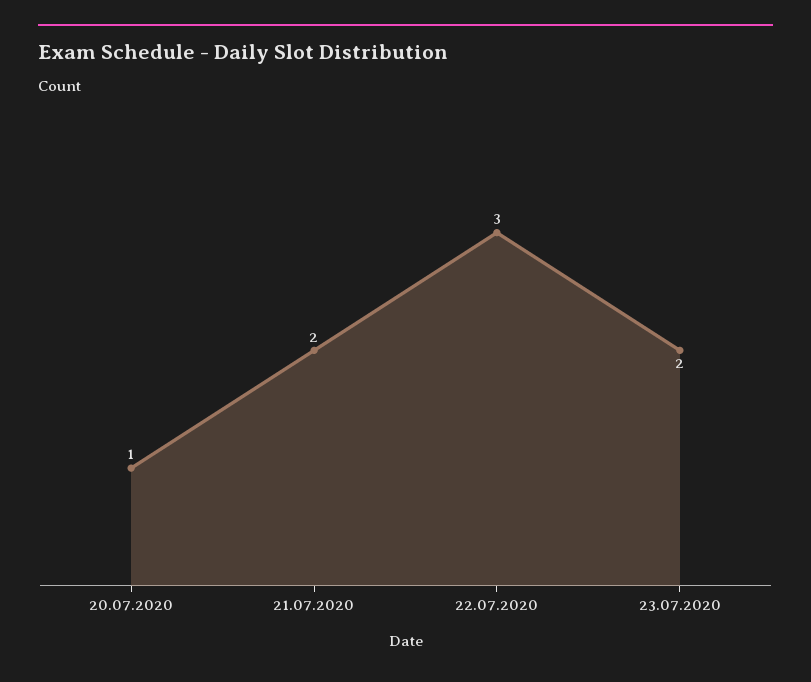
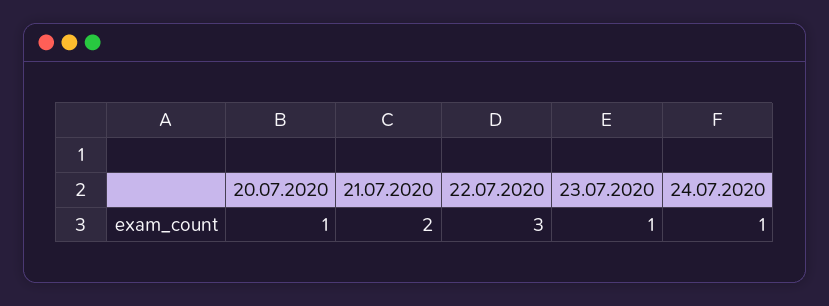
23.07.2020: 2 -> 1
24.07.2020: none -> 1

